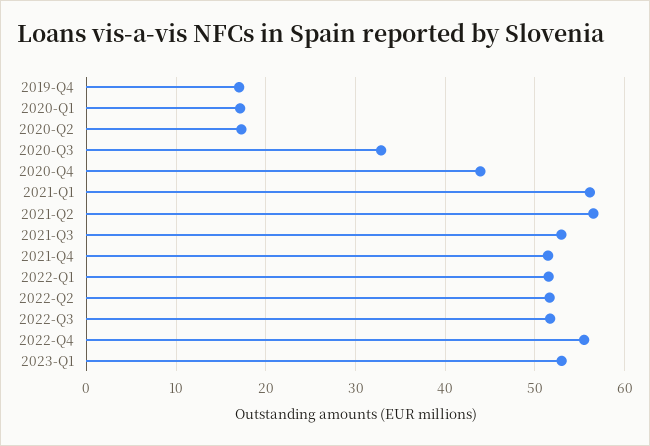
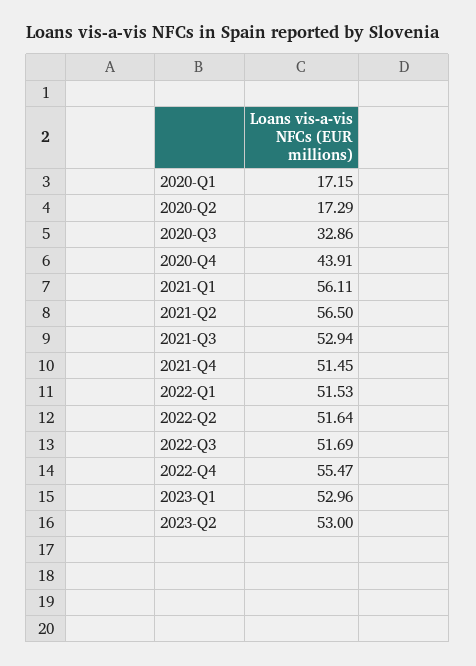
2019-Q4: 17 -> none
2023-Q2: none -> 53

